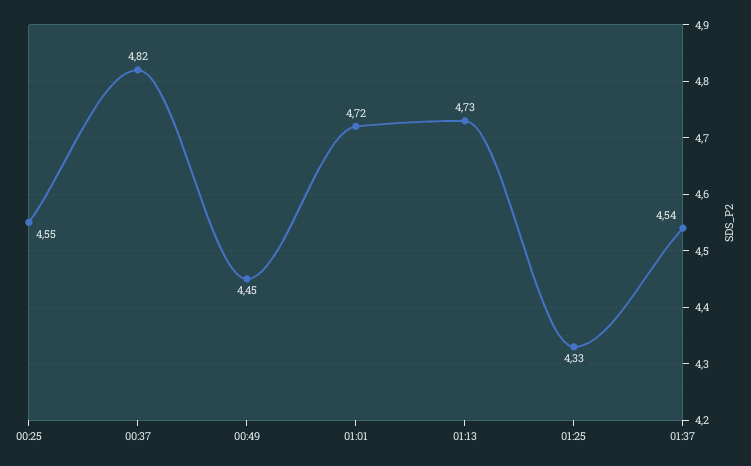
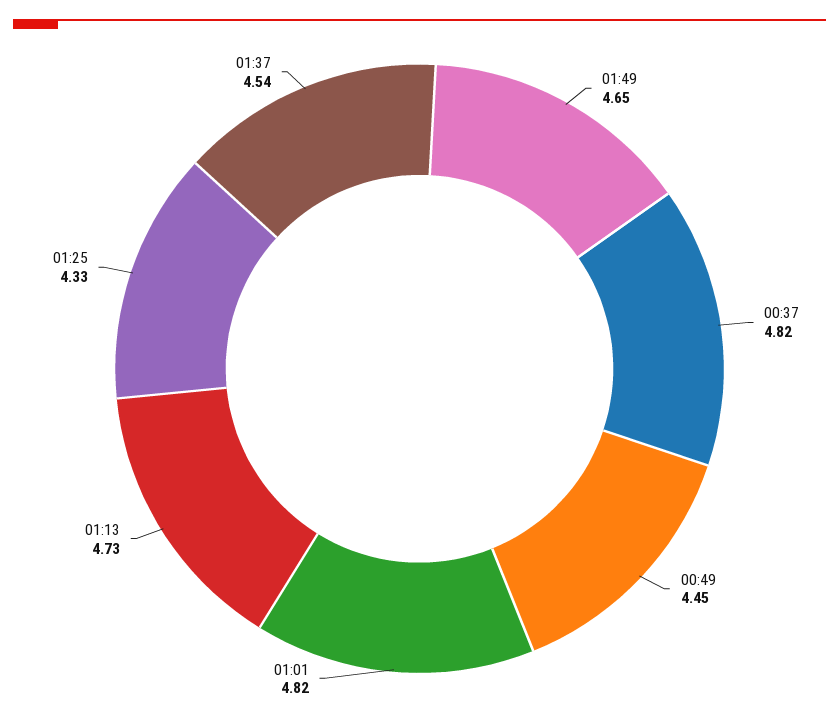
00:25: 4.55 -> none
01:01: 4.72 -> 4.82
01:49: none -> 4.65

